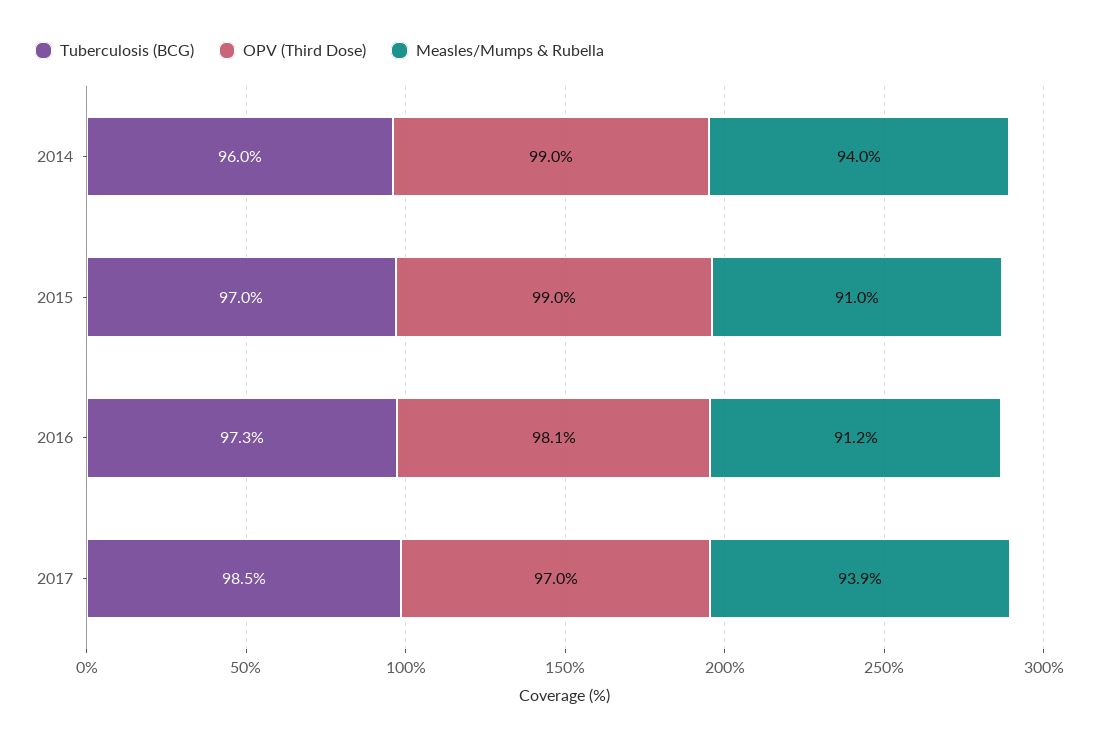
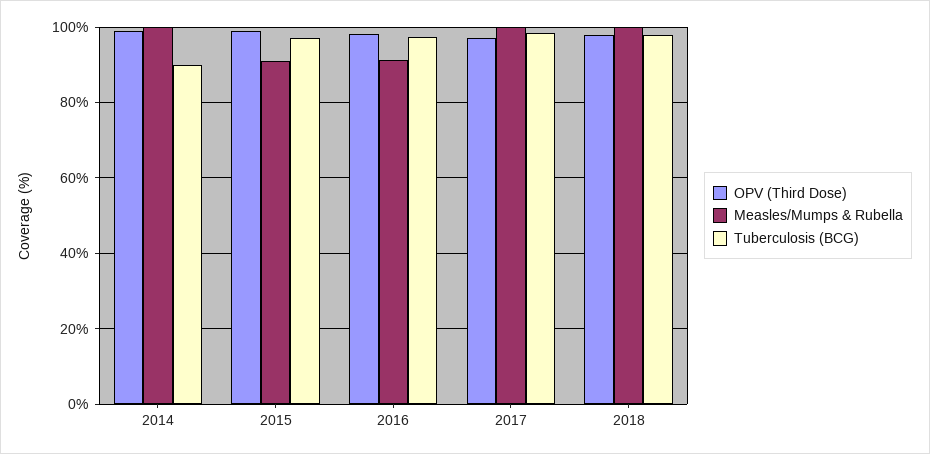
Tuberculosis (BCG), 2014: 96 -> 90
Measles/Mumps & Rubella, 2014: 94 -> 100
Measles/Mumps & Rubella, 2017: 93.9 -> 100
OPV (Third Dose), 2018: none -> 98
Measles/Mumps & Rubella, 2018: none -> 100
Tuberculosis (BCG), 2018: none -> 98

